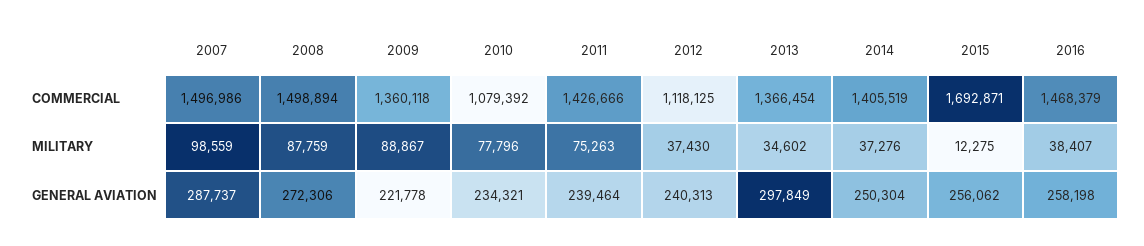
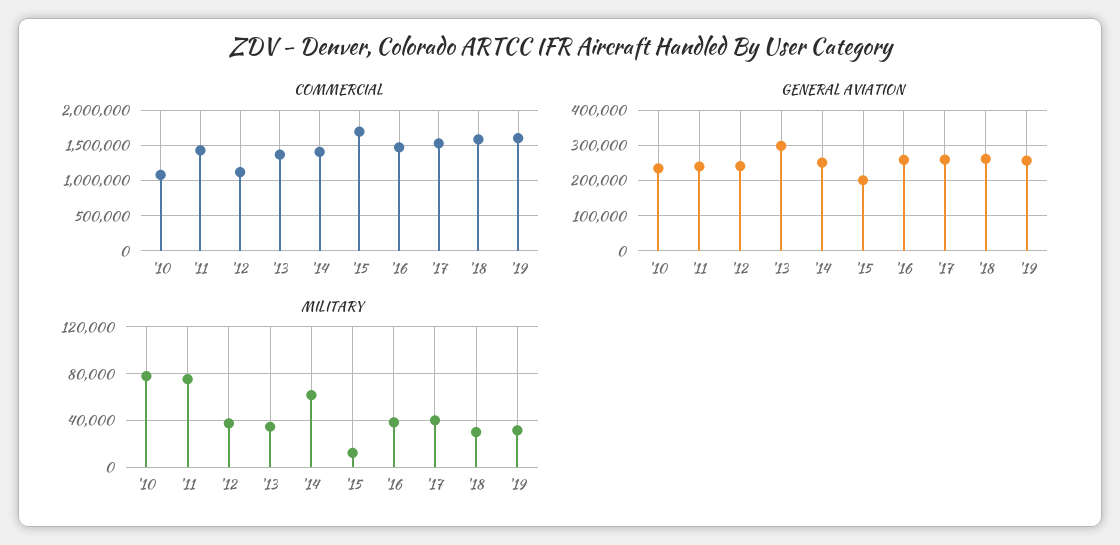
COMMERCIAL, 2007: 1496986 -> none
COMMERCIAL, 2008: 1498894 -> none
COMMERCIAL, 2009: 1360118 -> none
MILITARY, 2007: 98559 -> none
MILITARY, 2008: 87759 -> none
MILITARY, 2009: 88867 -> none
MILITARY, 2014: 37276 -> 60000
GENERAL AVIATION, 2007: 287737 -> none
GENERAL AVIATION, 2008: 272306 -> none
GENERAL AVIATION, 2009: 221778 -> none
GENERAL AVIATION, 2015: 256062 -> 200000
COMMERCIAL, '17: none -> 1500000
COMMERCIAL, '18: none -> 1600000
COMMERCIAL, '19: none -> 1600000
GENERAL AVIATION, '17: none -> 260000
GENERAL AVIATION, '18: none -> 260000
GENERAL AVIATION, '19: none -> 260000
MILITARY, '17: none -> 40000
MILITARY, '18: none -> 30000
MILITARY, '19: none -> 30000

